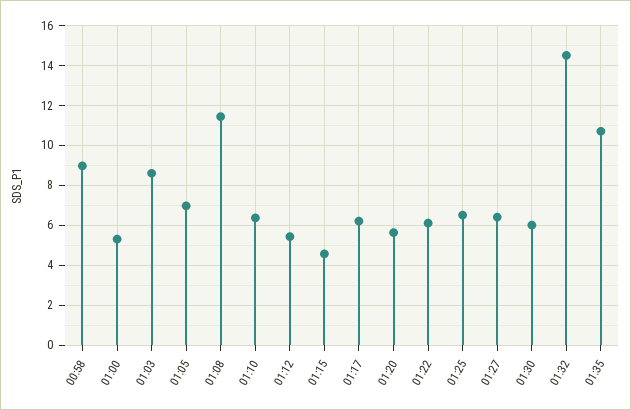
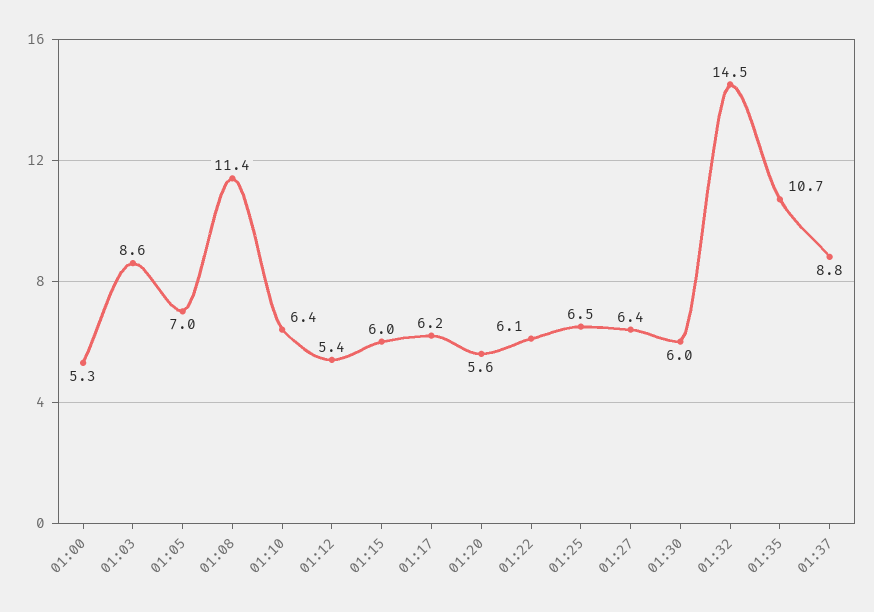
00:58: 9 -> none
01:15: 4.5 -> 6
01:37: none -> 8.8

